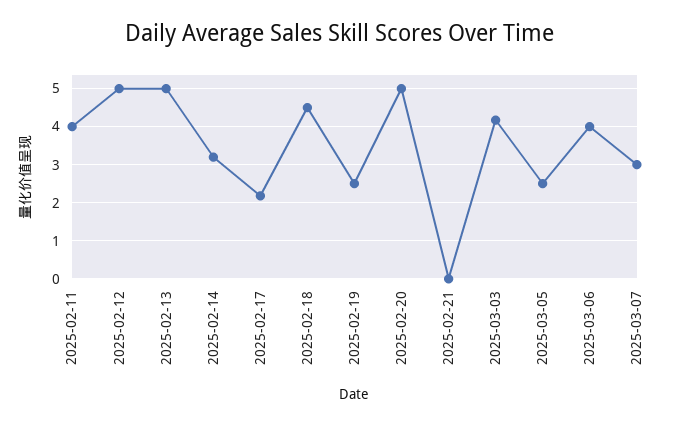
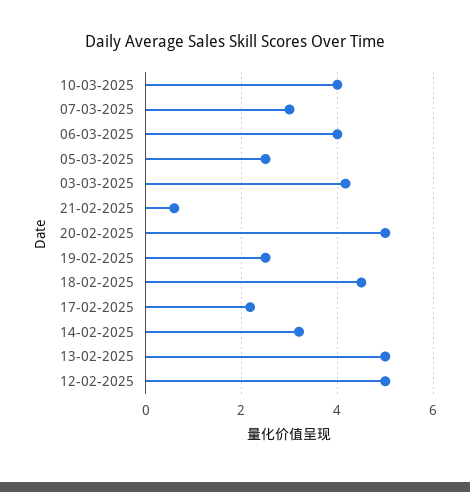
2025-02-11: 4 -> none
2025-02-21: 0 -> 0.6
10-03-2025: none -> 4

